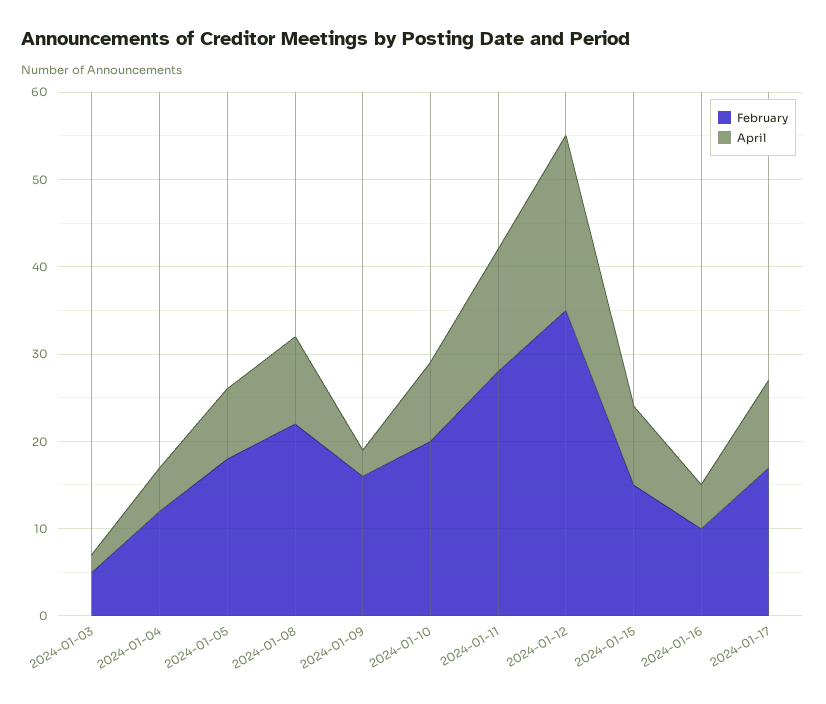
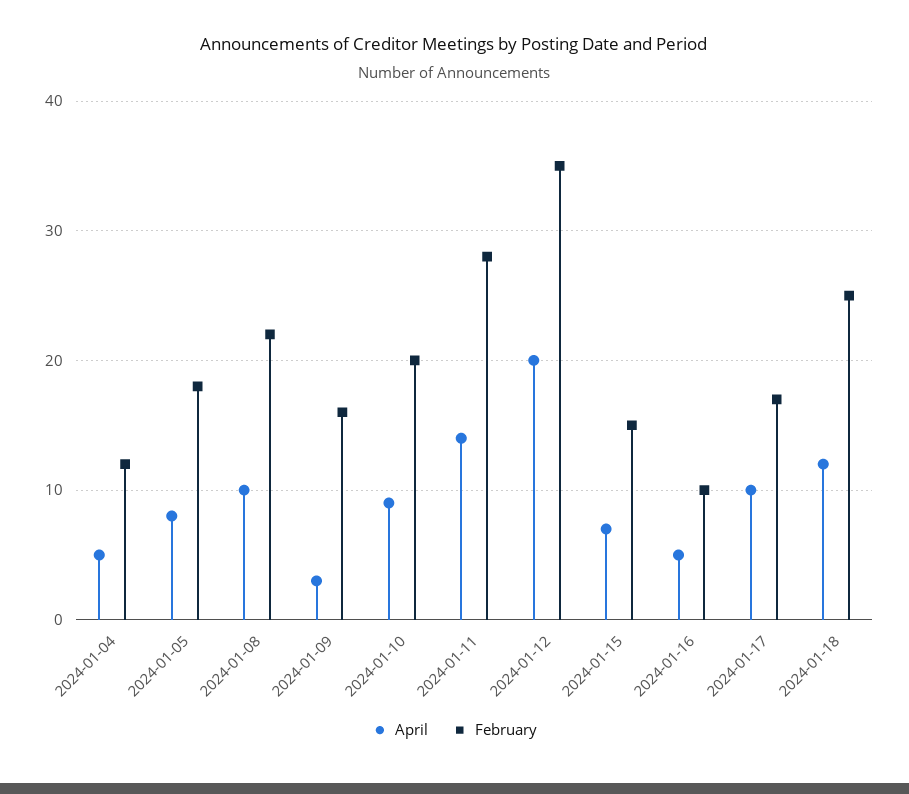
February, 2024-01-03: 5 -> none
April, 2024-01-03: 2 -> none
April, 2024-01-15: 9 -> 7
April, 2024-01-18: none -> 12
February, 2024-01-18: none -> 25

